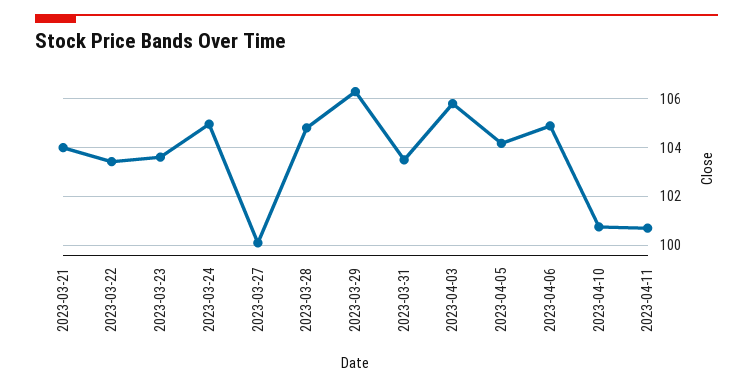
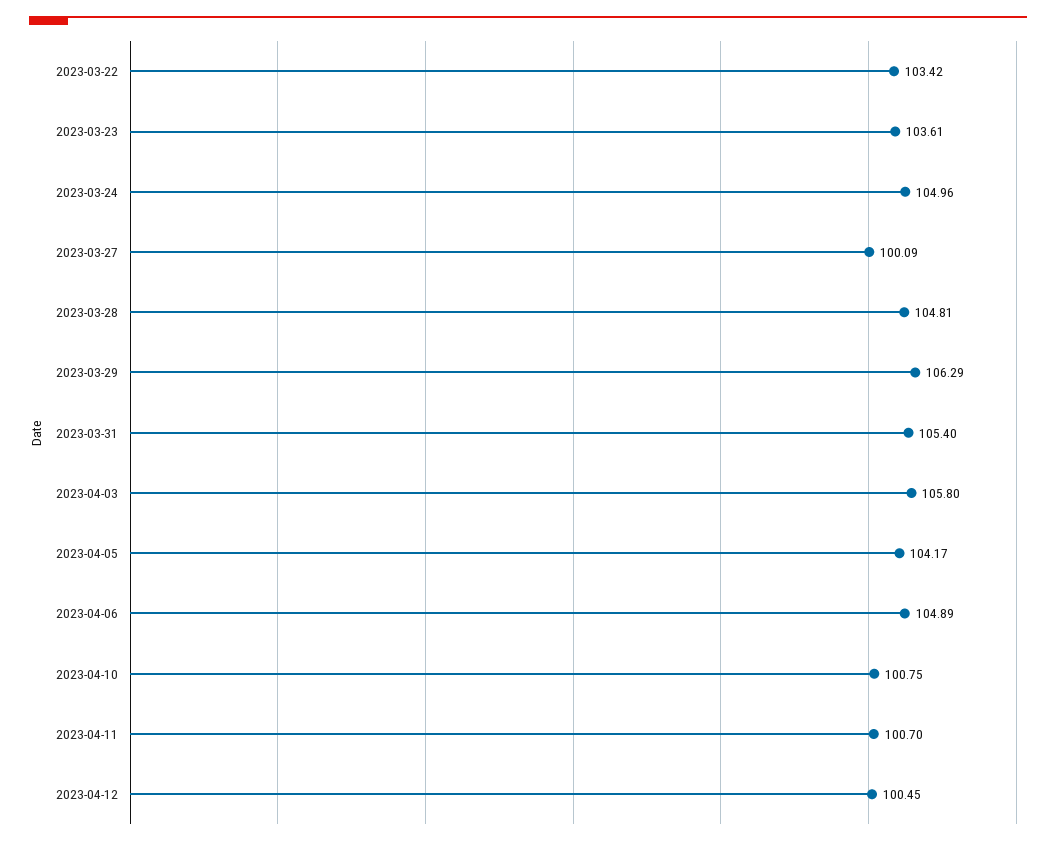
2023-03-21: 104 -> none
2023-03-31: 103.5 -> 105.4
2023-04-12: none -> 100.45

